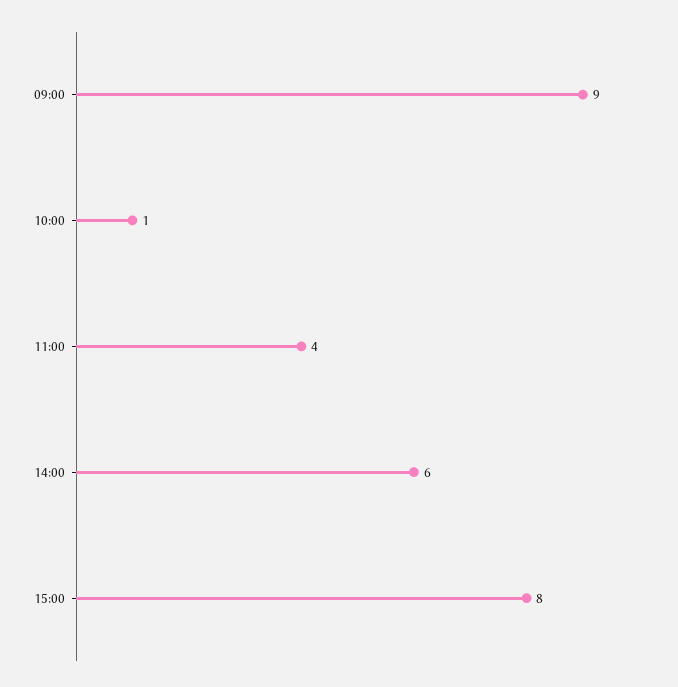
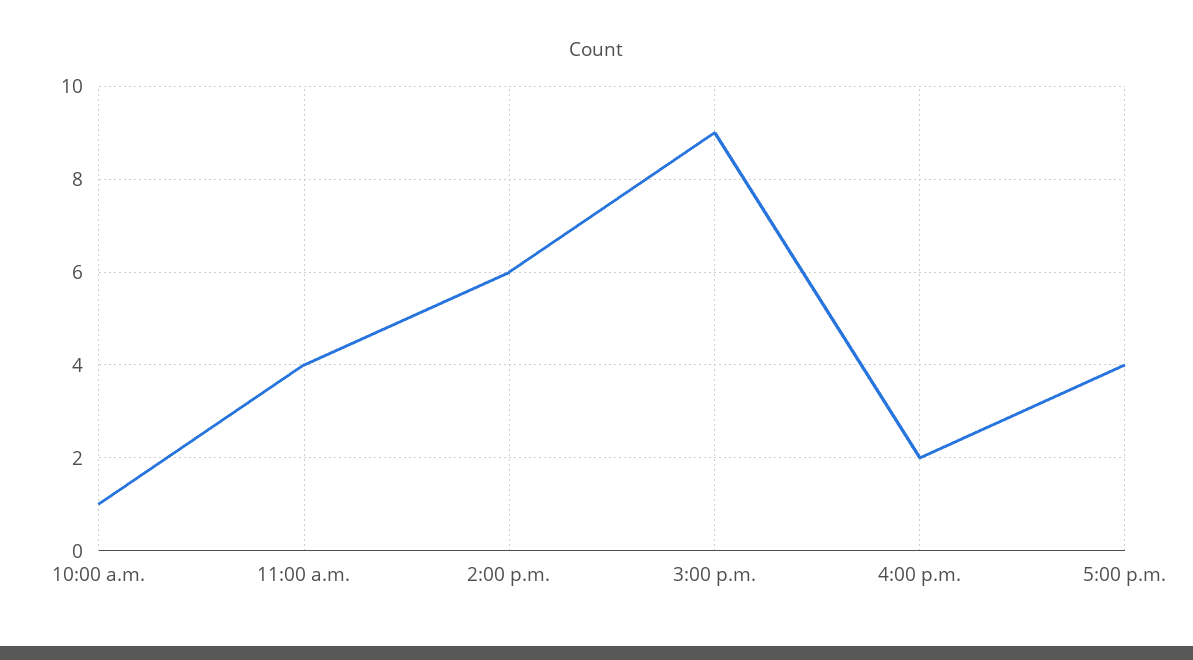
09:00: 9 -> none
15:00: 8 -> 9
4:00 p.m.: none -> 2
5:00 p.m.: none -> 4

